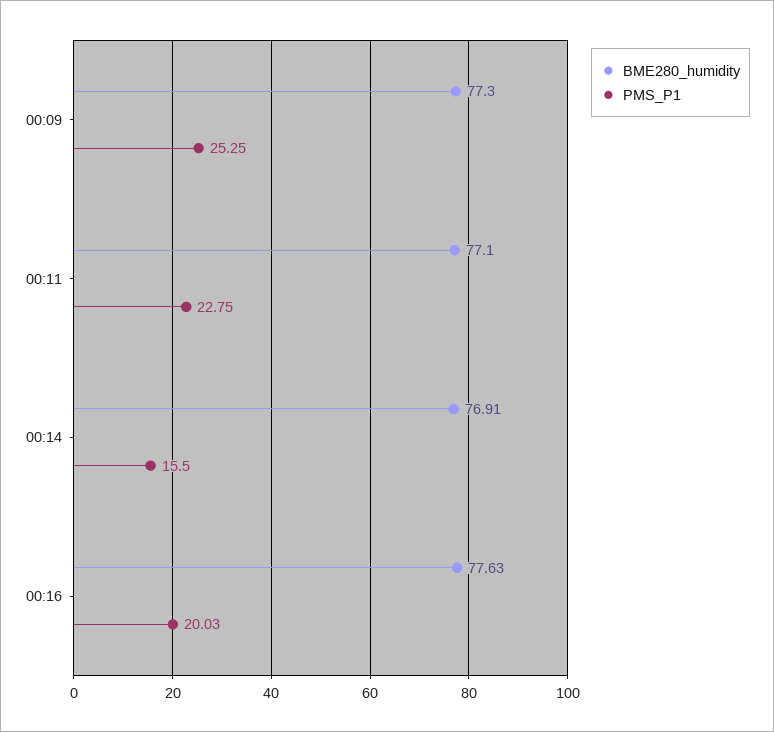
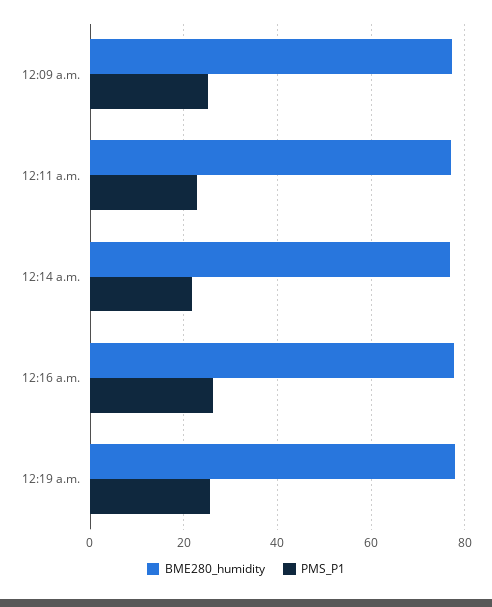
PMS_P1, 00:14: 15.5 -> 22
PMS_P1, 00:16: 20.03 -> 26
BME280_humidity, 12:19 a.m.: none -> 78
PMS_P1, 12:19 a.m.: none -> 26

